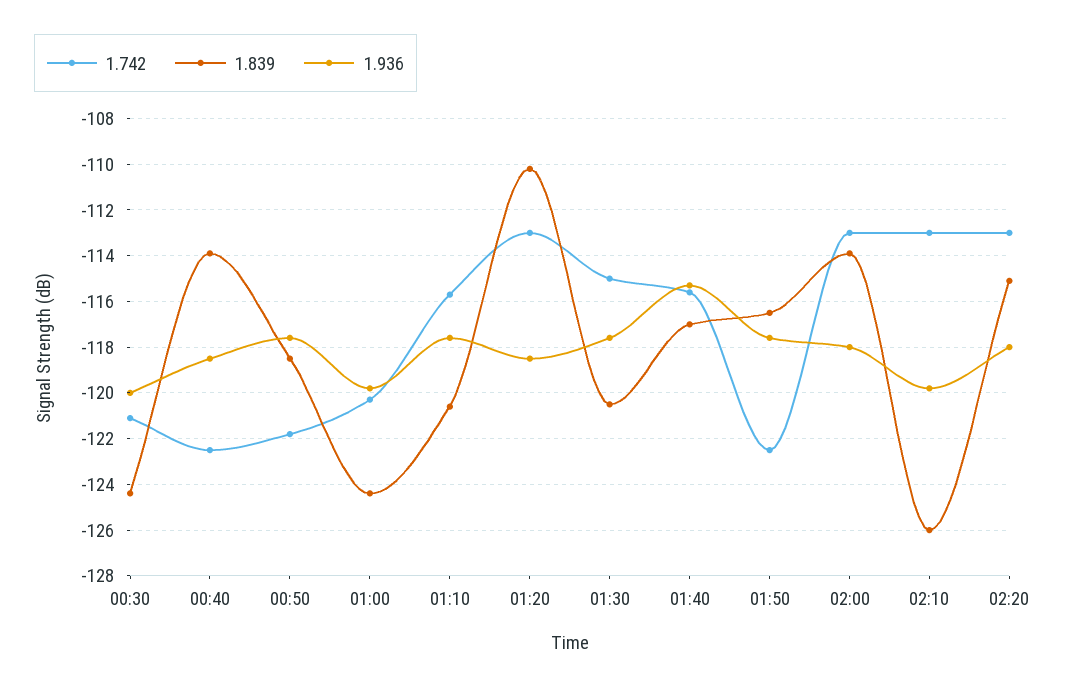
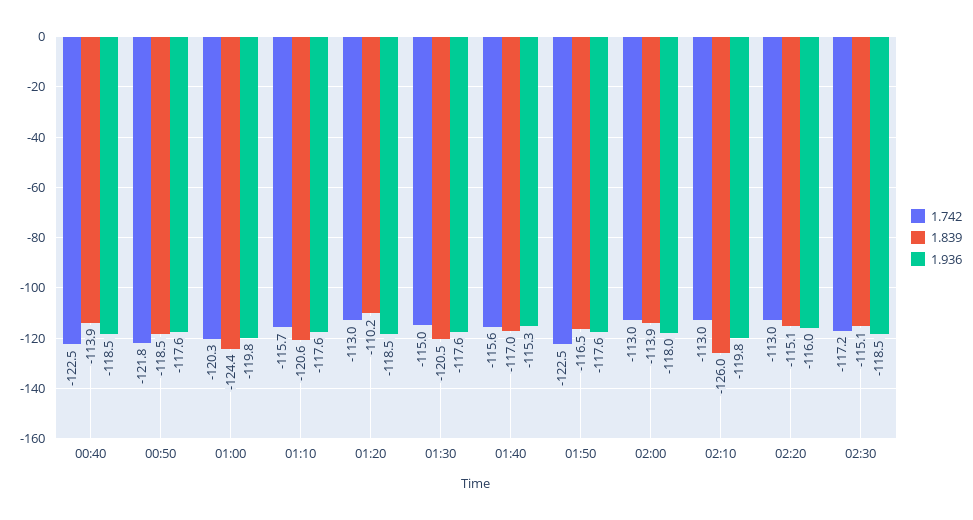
1.742, 00:30: -121 -> none
1.839, 00:30: -124.5 -> none
1.936, 00:30: -120 -> none
1.936, 02:20: -118 -> -116
1.742, 02:30: none -> -117.2
1.839, 02:30: none -> -115.1
1.936, 02:30: none -> -118.5

